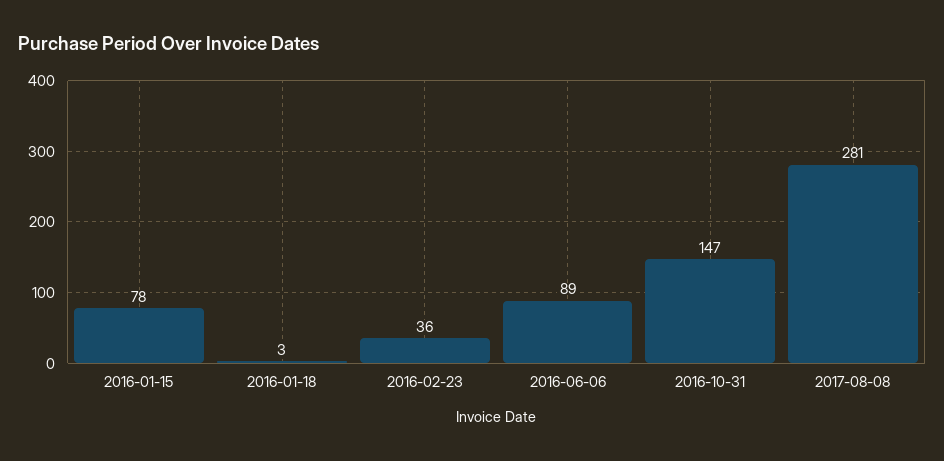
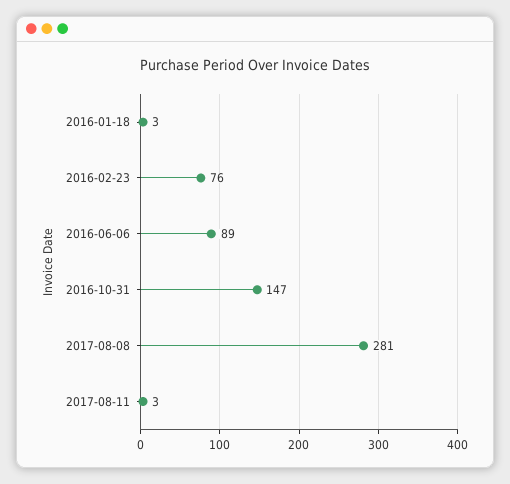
2016-01-15: 78 -> none
2016-02-23: 36 -> 76
2017-08-11: none -> 3

